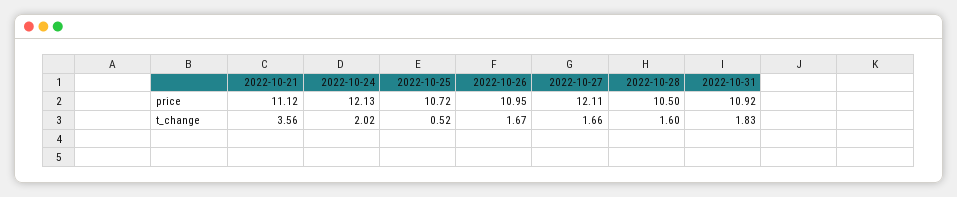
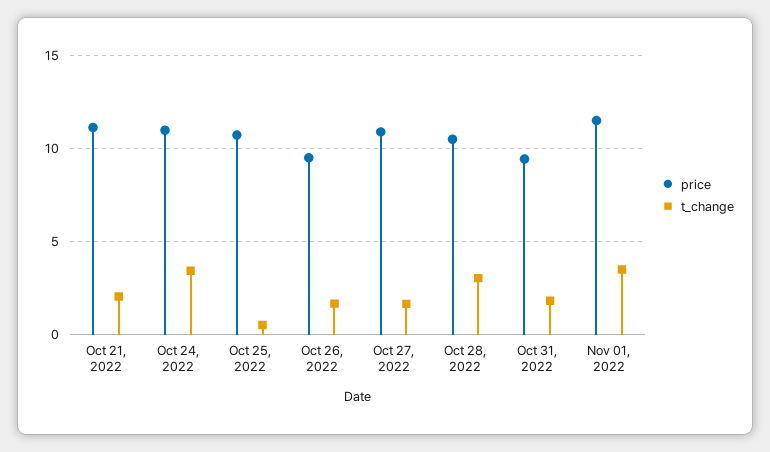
price, 2022-10-24: 12.13 -> 11
price, 2022-10-26: 10.95 -> 9.5
price, 2022-10-27: 12.11 -> 11
price, 2022-10-31: 10.92 -> 9.5
t_change, 2022-10-21: 3.56 -> 2
t_change, 2022-10-24: 2.02 -> 3.5
t_change, 2022-10-28: 1.6 -> 3
price, Nov 01, 2022: none -> 11.5
t_change, Nov 01, 2022: none -> 3.5

